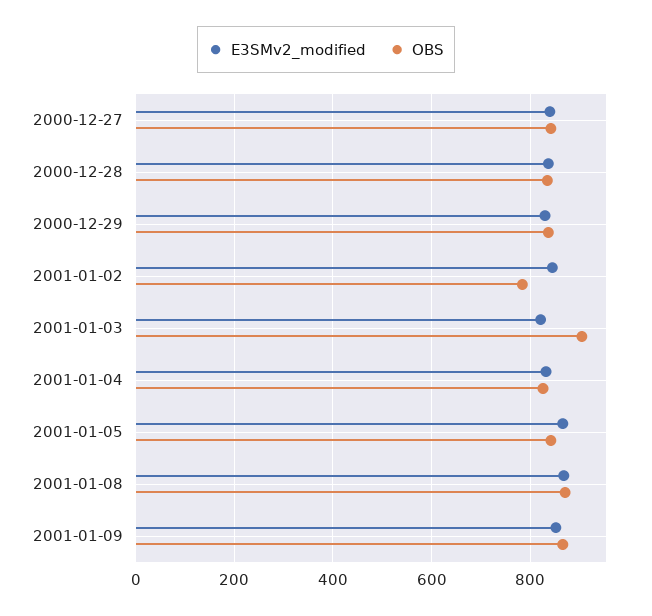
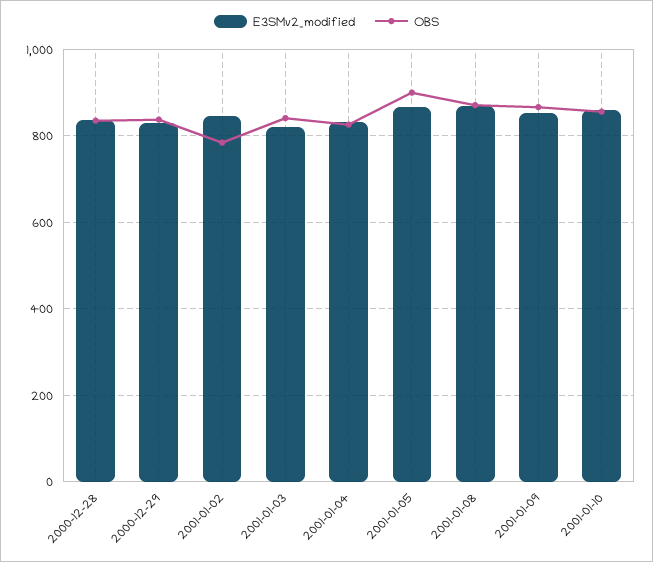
E3SMv2_modified, 2000-12-27: 840 -> none
OBS, 2000-12-27: 840 -> none
OBS, 2001-01-03: 900 -> 840
OBS, 2001-01-05: 840 -> 900
E3SMv2_modified, 2001-01-10: none -> 860
OBS, 2001-01-10: none -> 860

